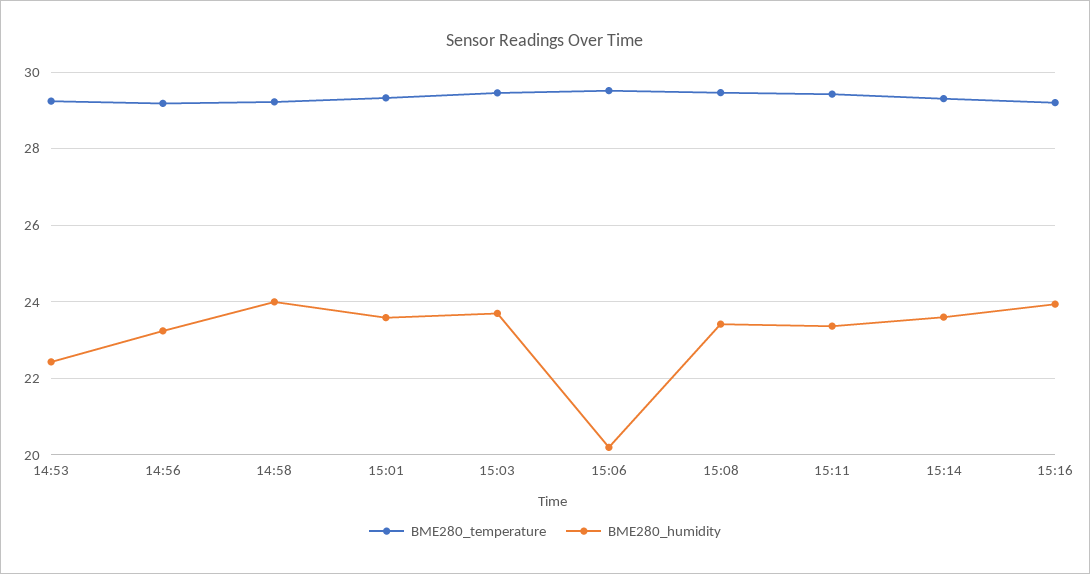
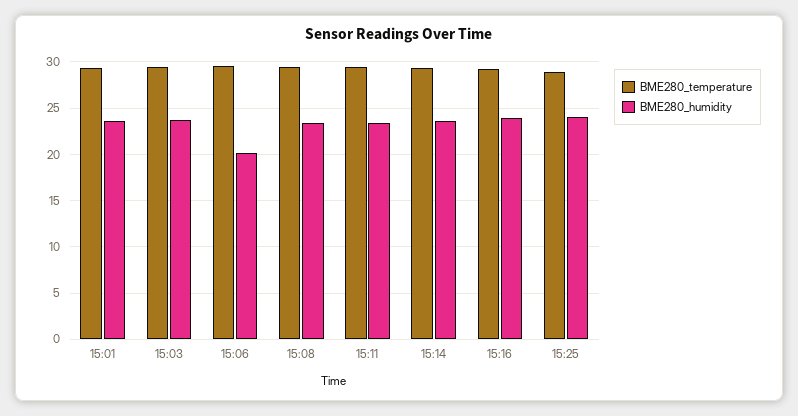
BME280_temperature, 14:53: 29.2 -> none
BME280_humidity, 14:53: 22.4 -> none
BME280_temperature, 14:56: 29.2 -> none
BME280_humidity, 14:56: 23.2 -> none
BME280_temperature, 14:58: 29.2 -> none
BME280_humidity, 14:58: 24 -> none
BME280_temperature, 15:25: none -> 29
BME280_humidity, 15:25: none -> 24

